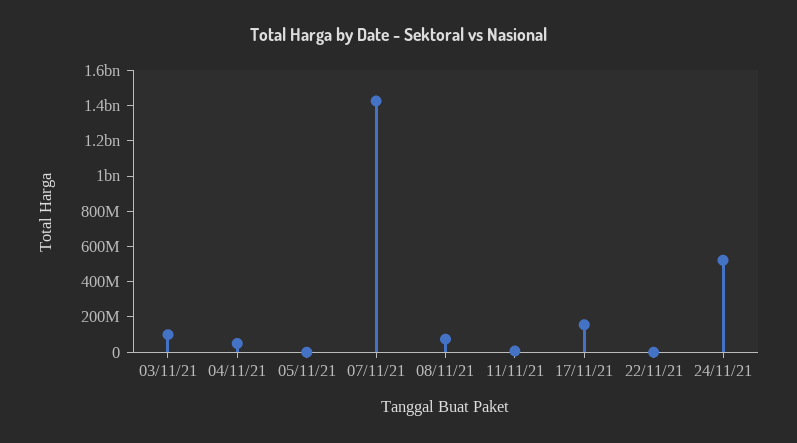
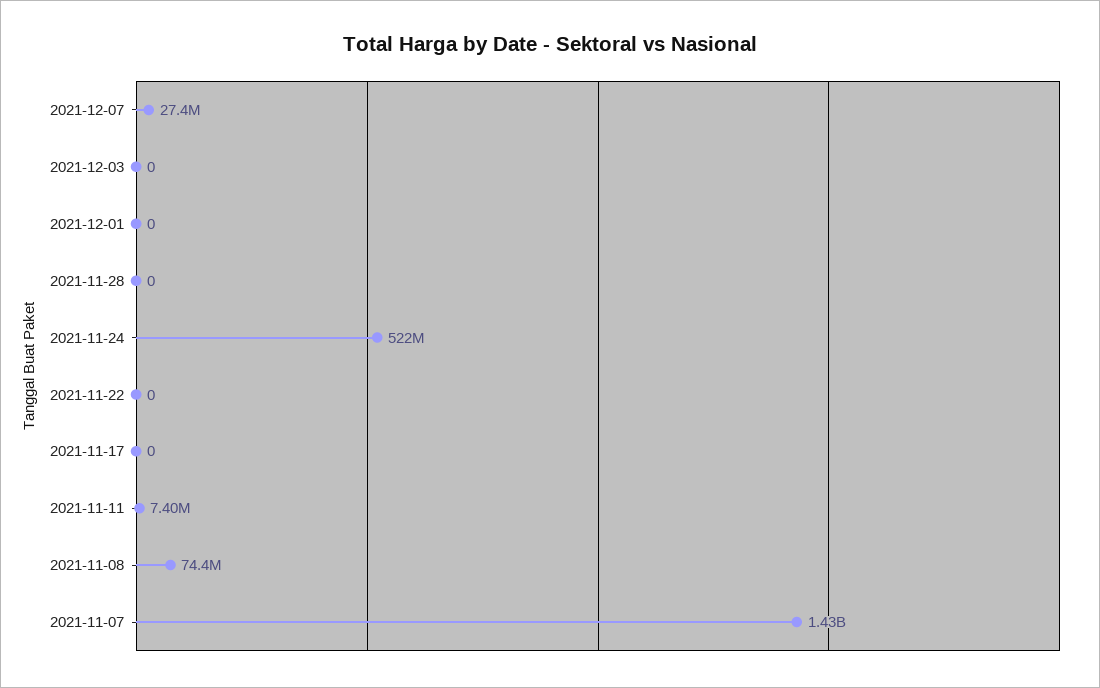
03/11/21: 100000000 -> none
04/11/21: 50000000 -> none
05/11/21: 0 -> none
17/11/21: 150000000 -> 0
2021-12-07: none -> 27400000
2021-12-03: none -> 0
2021-12-01: none -> 0
2021-11-28: none -> 0

